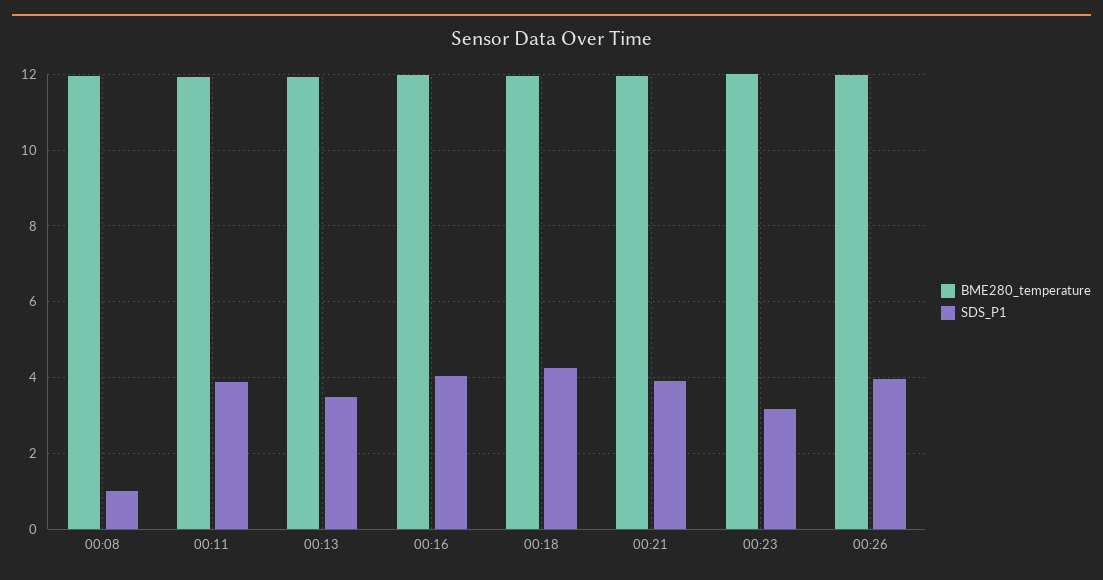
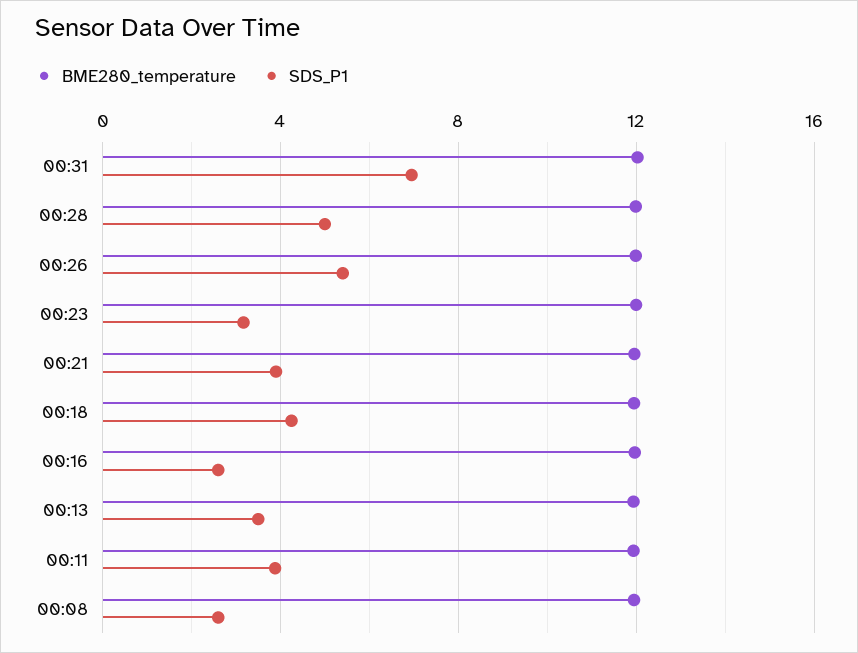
SDS_P1, 00:08: 1 -> 2.5
SDS_P1, 00:16: 4 -> 2.5
SDS_P1, 00:26: 4 -> 5.5
BME280_temperature, 00:31: none -> 12
SDS_P1, 00:31: none -> 7
BME280_temperature, 00:28: none -> 12
SDS_P1, 00:28: none -> 5

